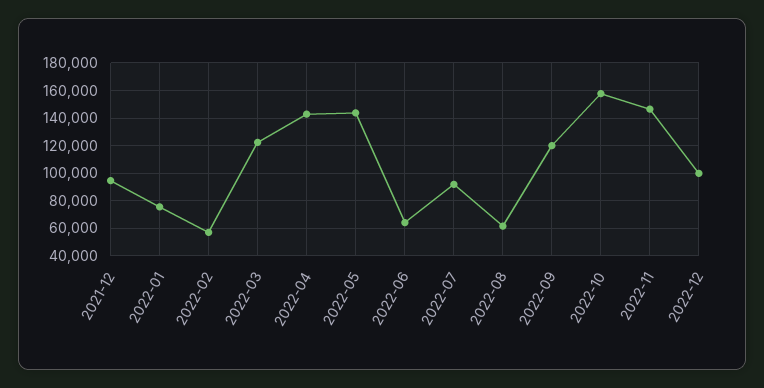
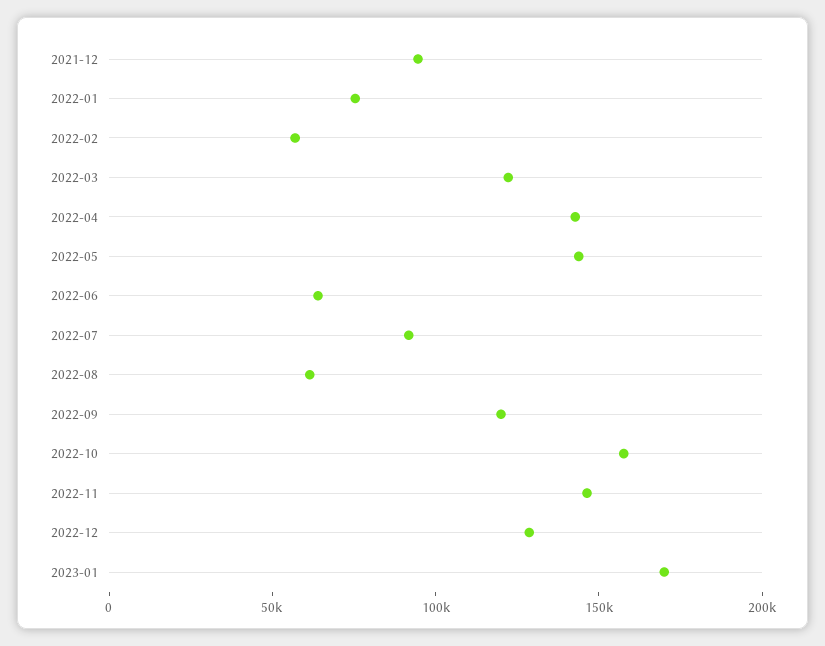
2022-12: 100000 -> 130000
2023-01: none -> 170000

